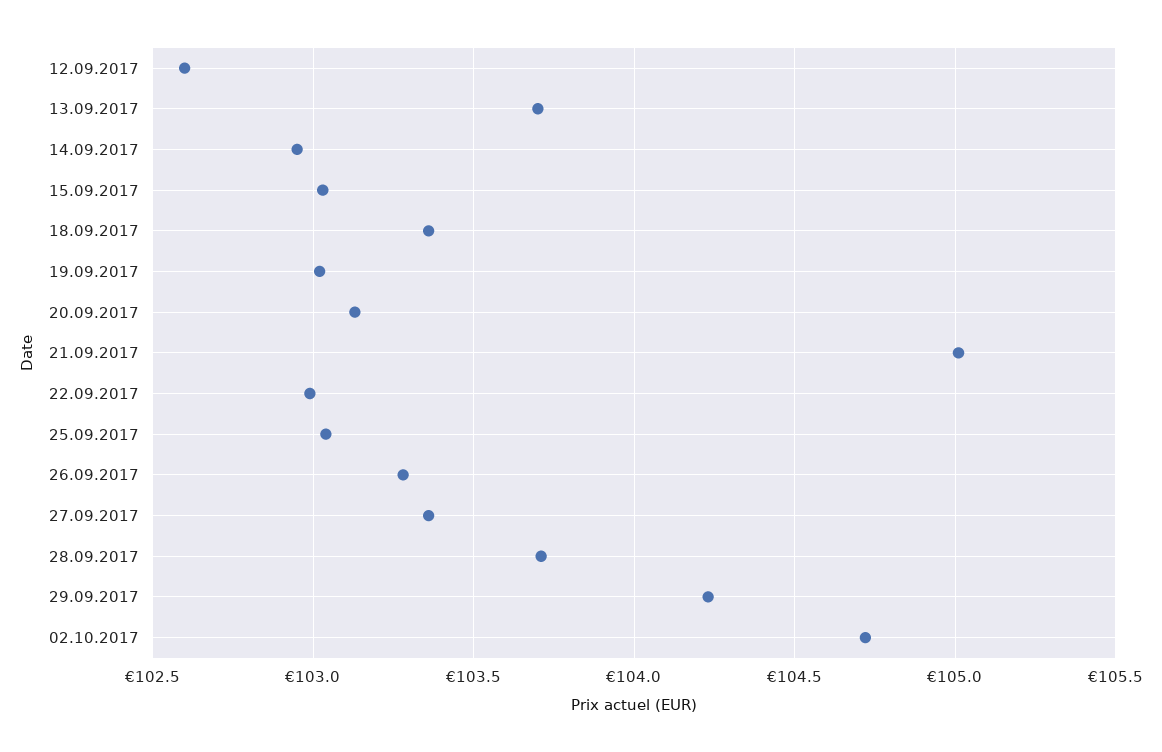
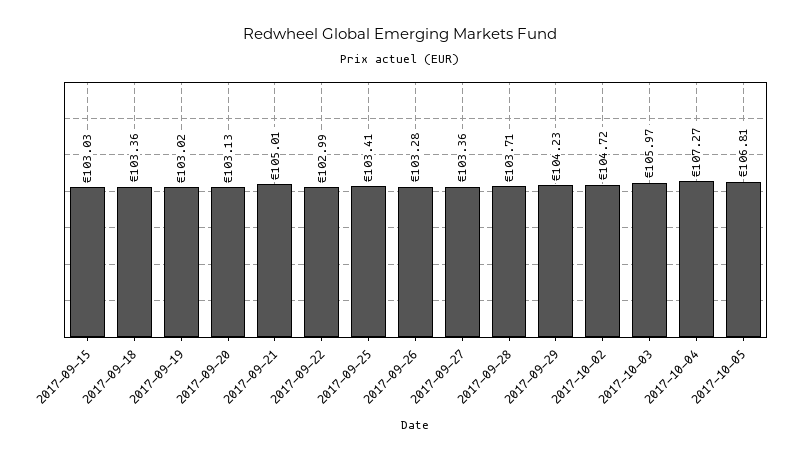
12.09.2017: 102.6 -> none
13.09.2017: 103.7 -> none
14.09.2017: 102.95 -> none
25.09.2017: 103.05 -> 103.41
2017-10-03: none -> 105.97
2017-10-04: none -> 107.27
2017-10-05: none -> 106.81

